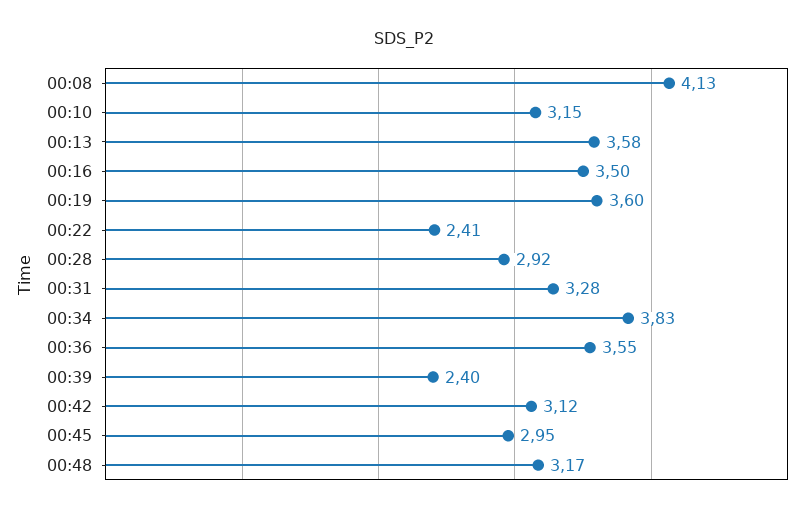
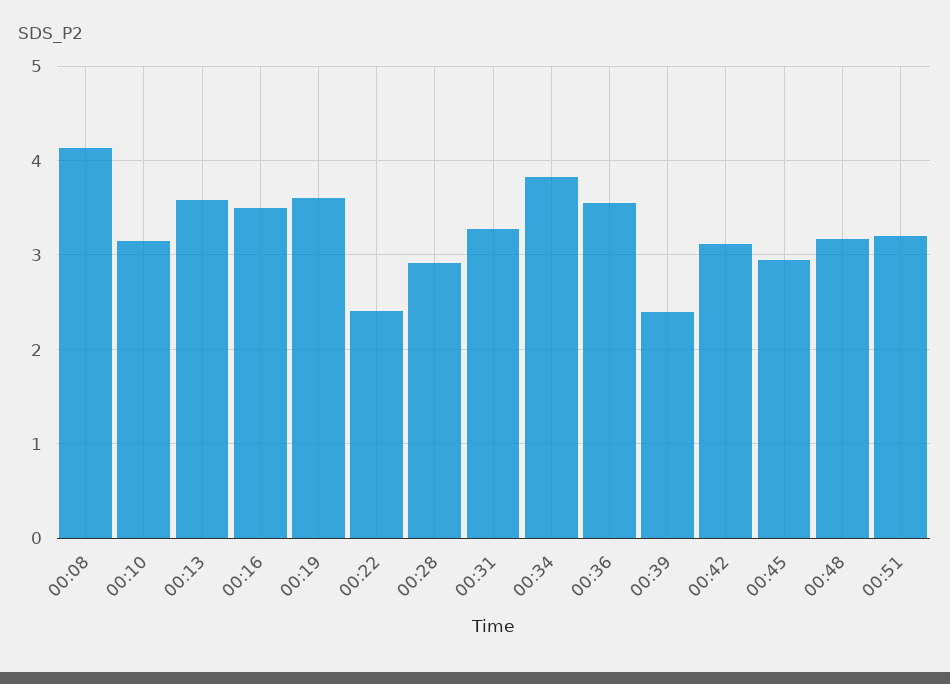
00:51: none -> 3.2

